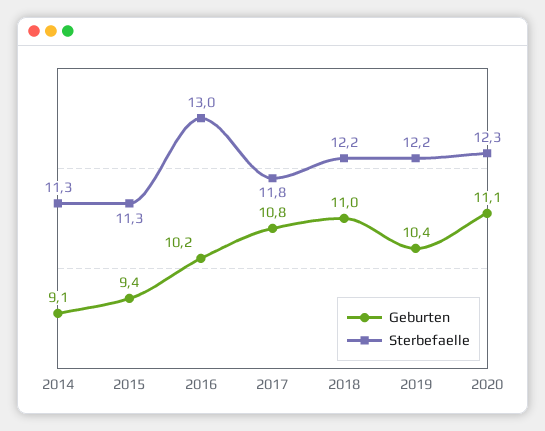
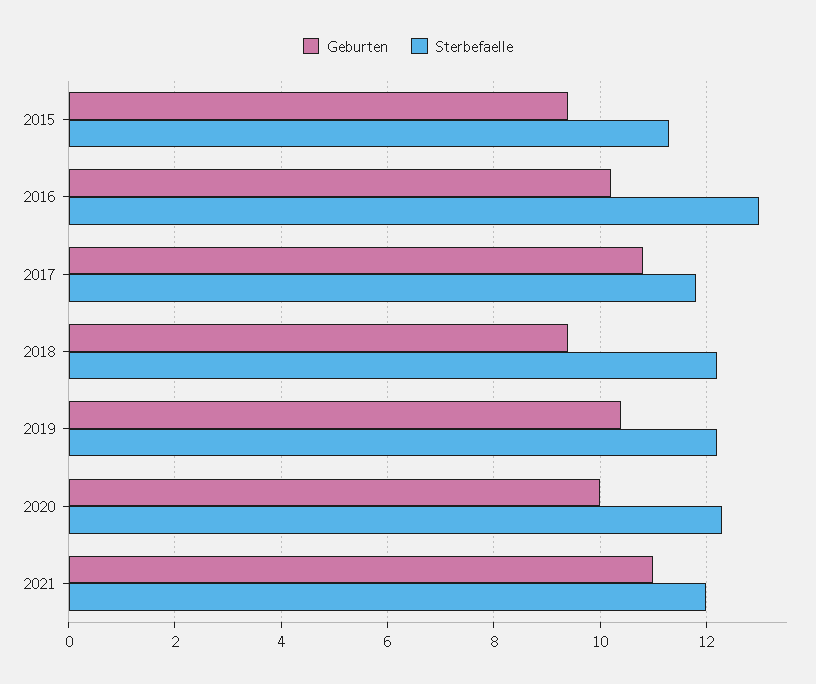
Geburten, 2014: 9.1 -> none
Sterbefaelle, 2014: 11.3 -> none
Geburten, 2018: 11 -> 9.5
Geburten, 2020: 11.1 -> 10
Geburten, 2021: none -> 11
Sterbefaelle, 2021: none -> 12

